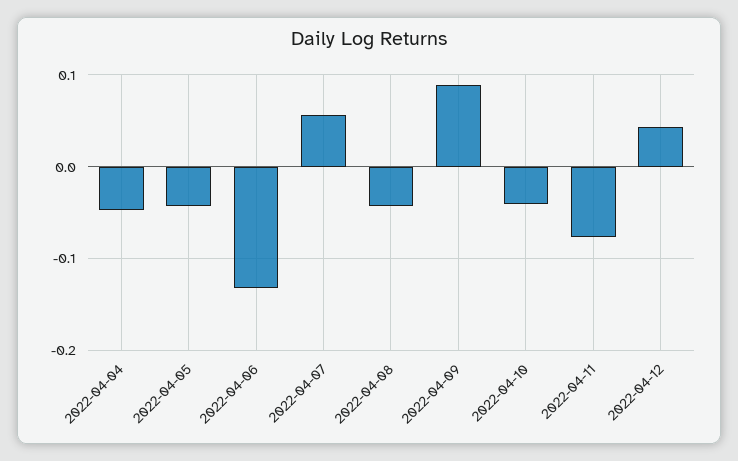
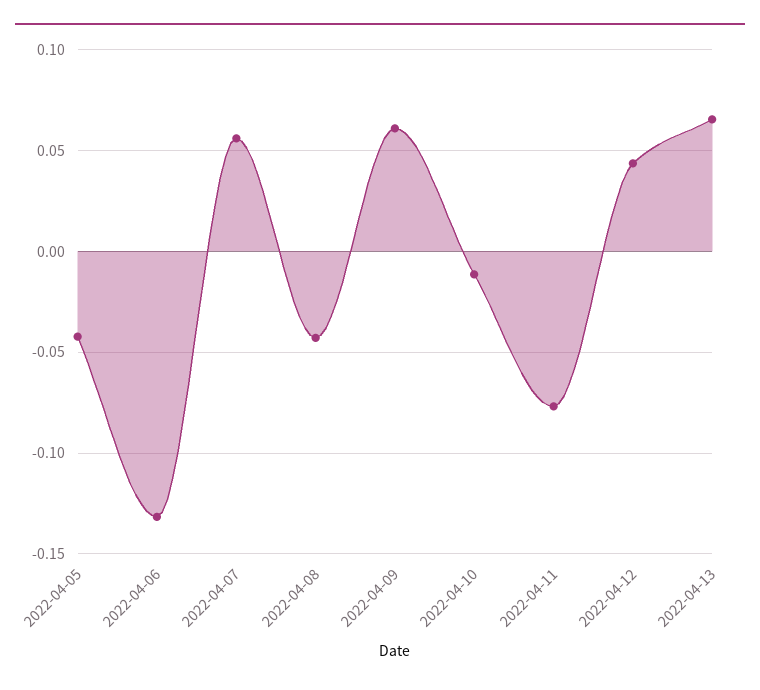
2022-04-04: -0.05 -> none
2022-04-09: 0.09 -> 0.06
2022-04-10: -0.04 -> -0.01
2022-04-13: none -> 0.065

